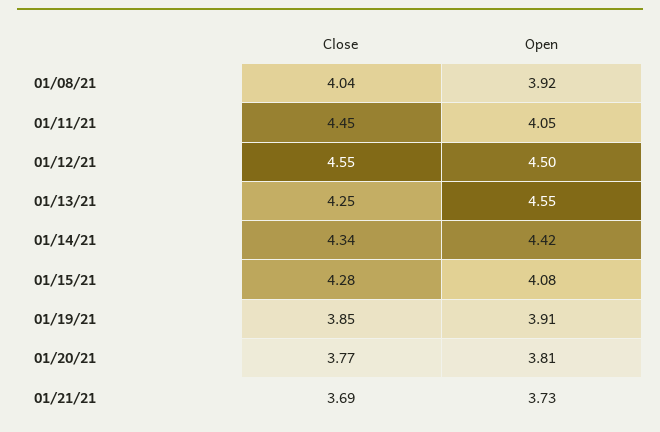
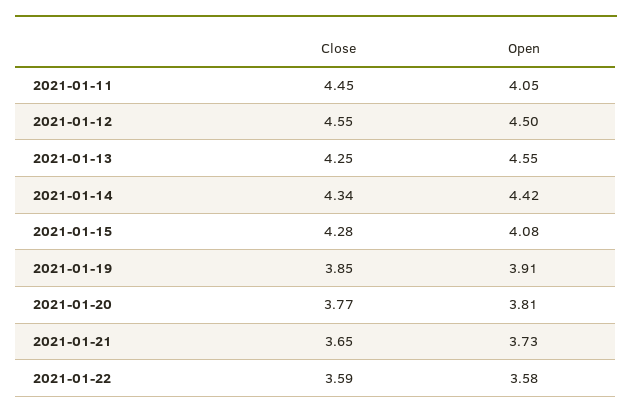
Close, 01/08/21: 4.04 -> none
Open, 01/08/21: 3.92 -> none
Close, 01/21/21: 3.69 -> 3.65
Close, 2021-01-22: none -> 3.59
Open, 2021-01-22: none -> 3.58

